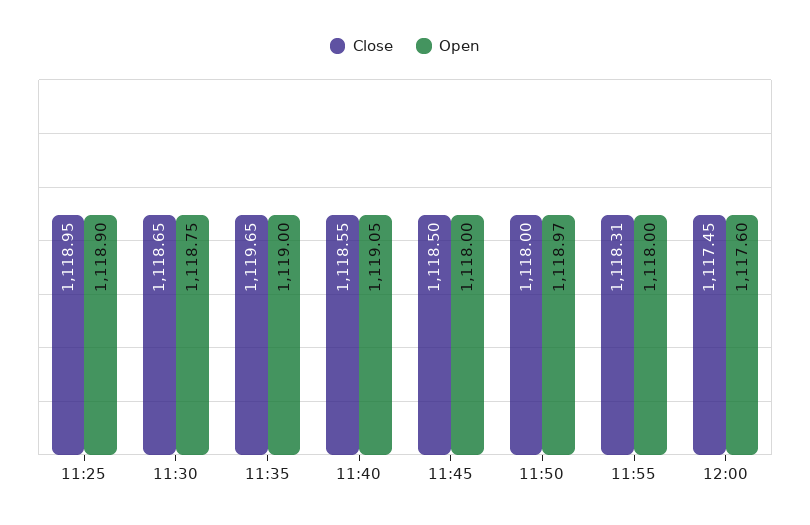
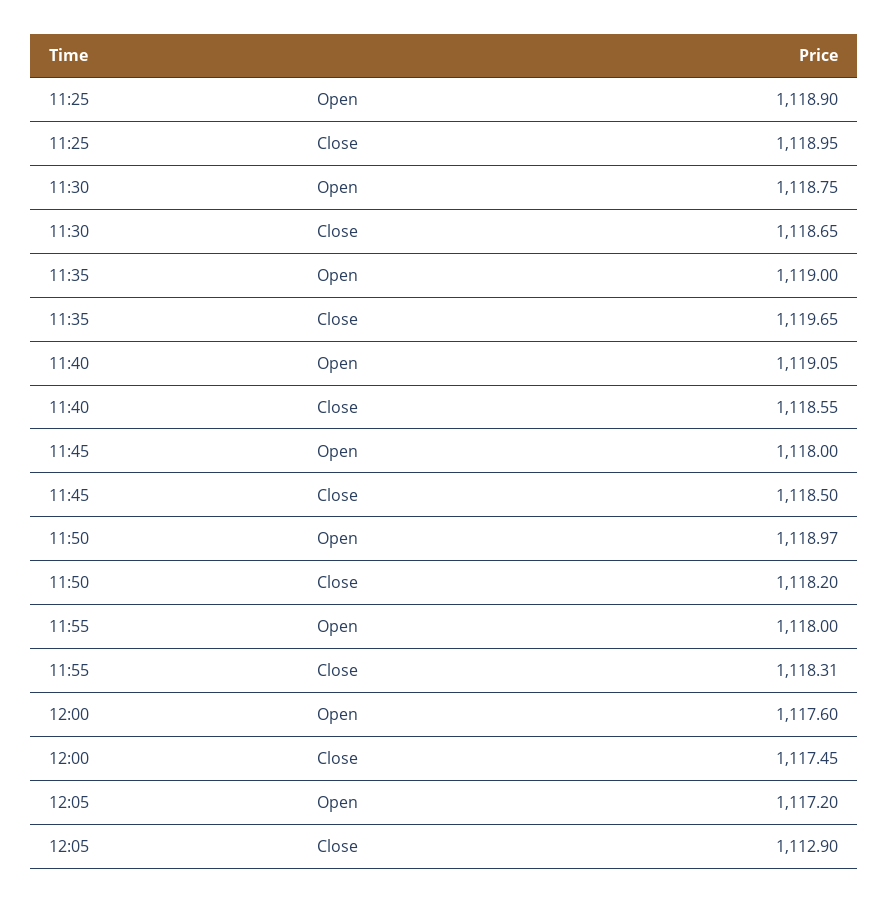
Close, 11:50: 1118 -> 1118.2
Open, 12:05: none -> 1117.2
Close, 12:05: none -> 1112.9

